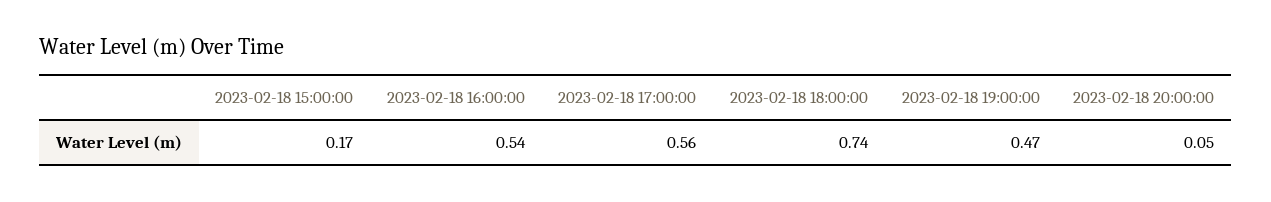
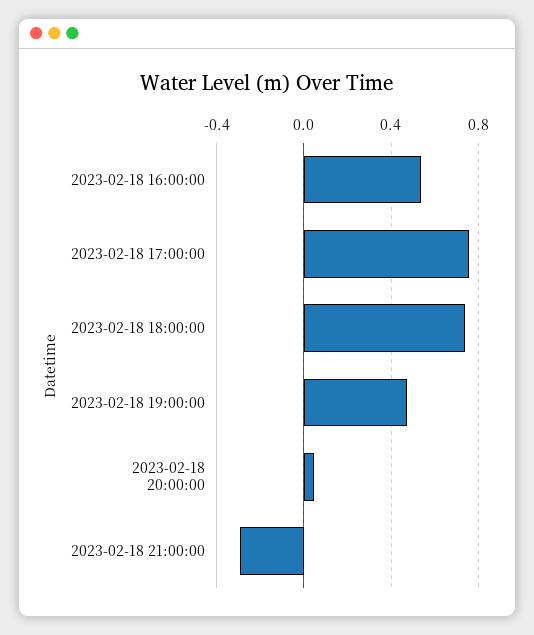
2023-02-18 15:00:00: 0.17 -> none
2023-02-18 17:00:00: 0.56 -> 0.75
2023-02-18 21:00:00: none -> -0.3

